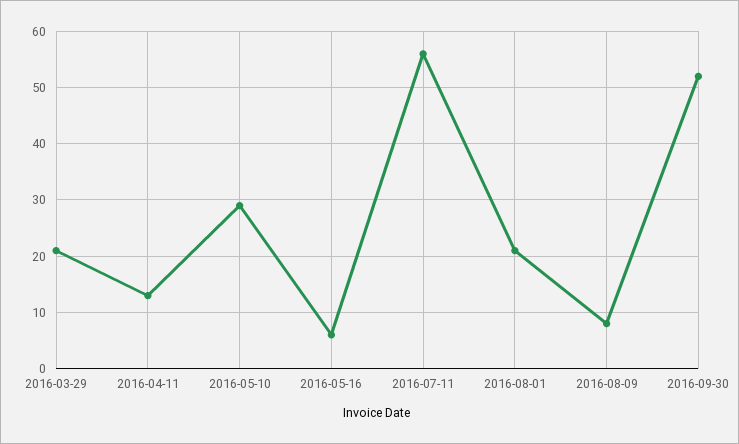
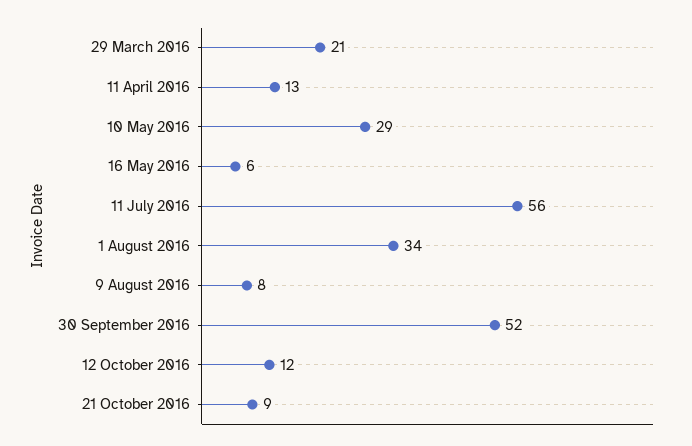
2016-08-01: 20 -> 34
12 October 2016: none -> 12
21 October 2016: none -> 9

